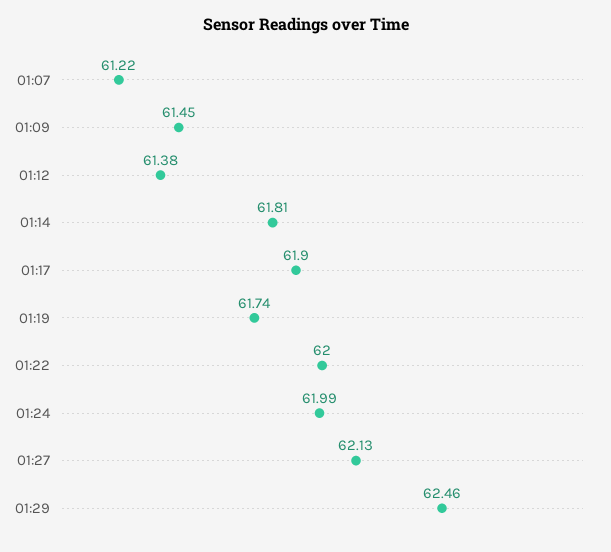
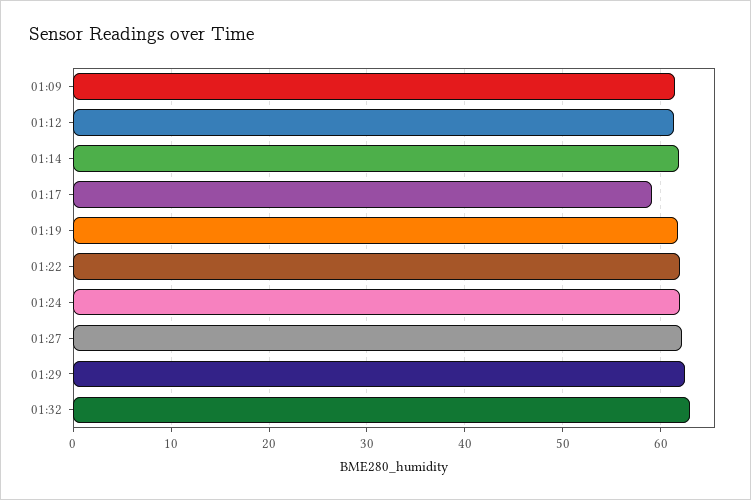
01:07: 61.22 -> none
01:17: 61.9 -> 59
01:32: none -> 63

